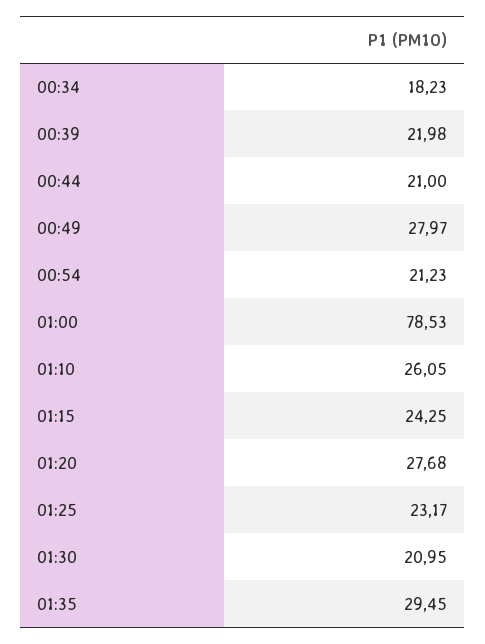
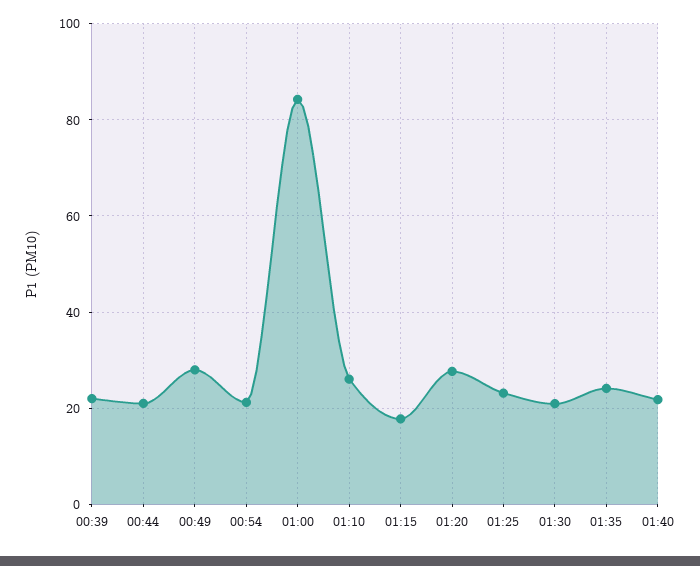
00:34: 18.23 -> none
01:00: 78.53 -> 84
01:15: 24.25 -> 18
01:35: 29.45 -> 24
01:40: none -> 22

